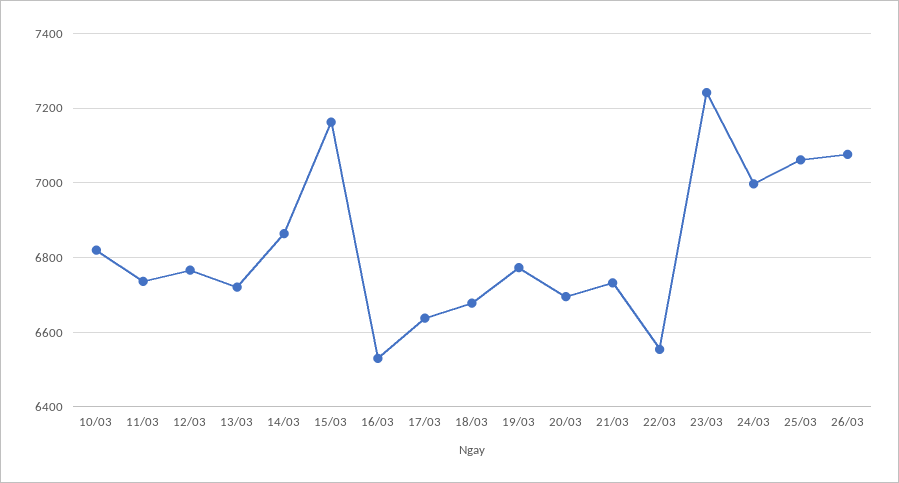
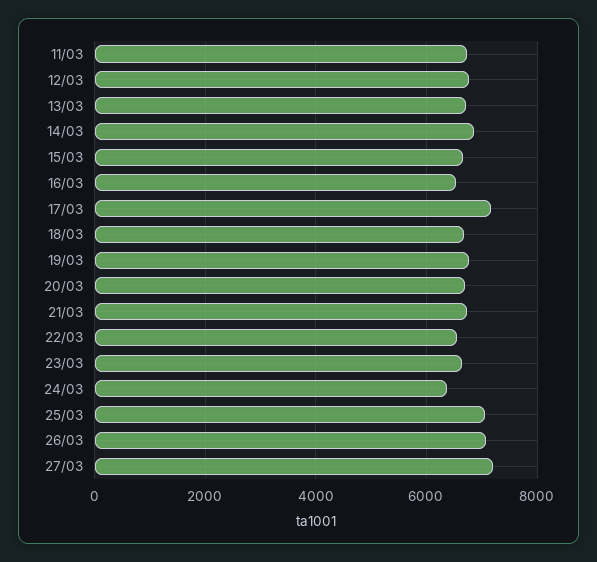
10/03: 6820 -> none
15/03: 7160 -> 6600
17/03: 6640 -> 7200
23/03: 7240 -> 6600
24/03: 7000 -> 6400
27/03: none -> 7200

